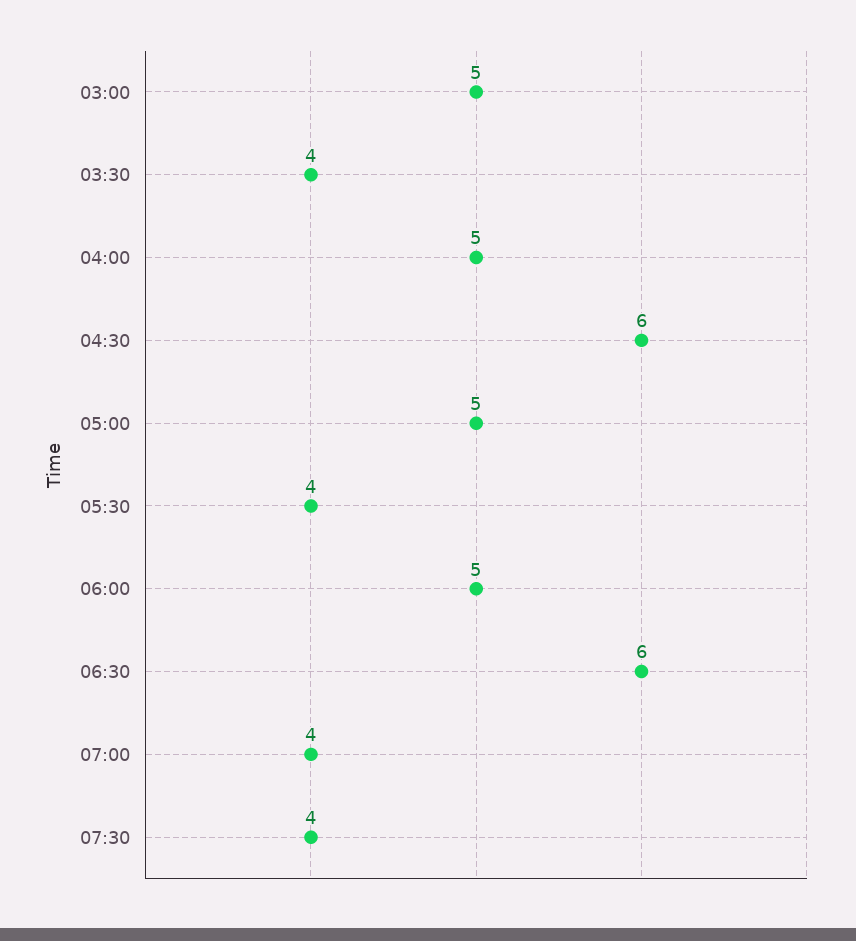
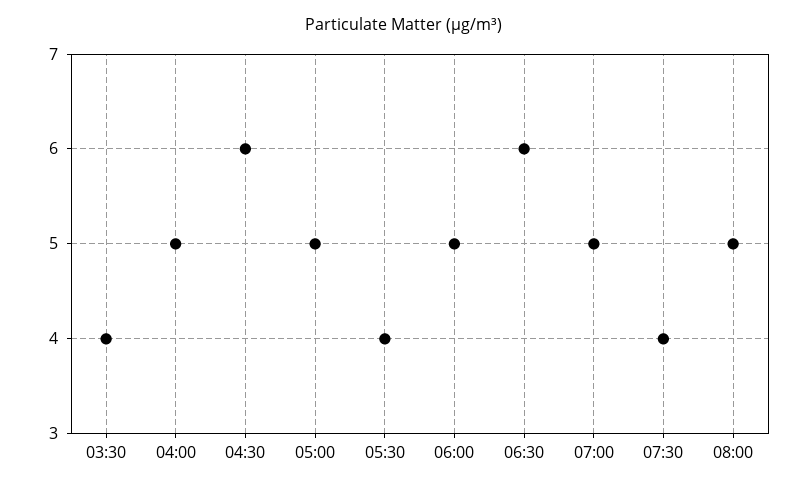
03:00: 5 -> none
07:00: 4 -> 5
08:00: none -> 5

